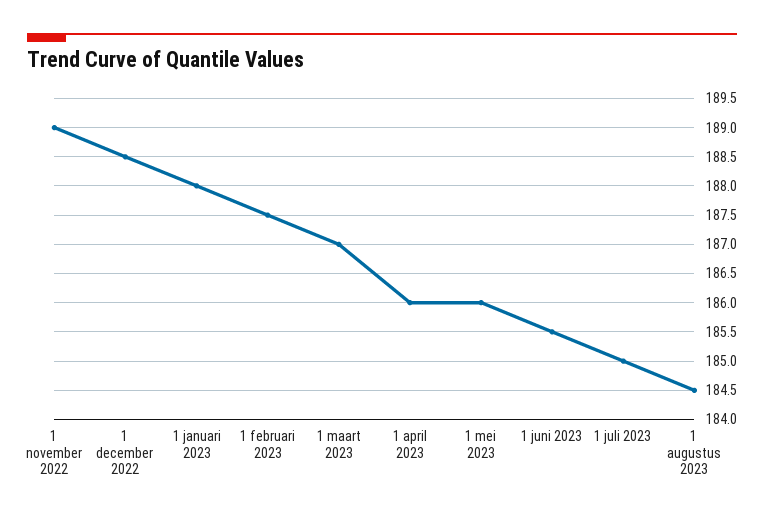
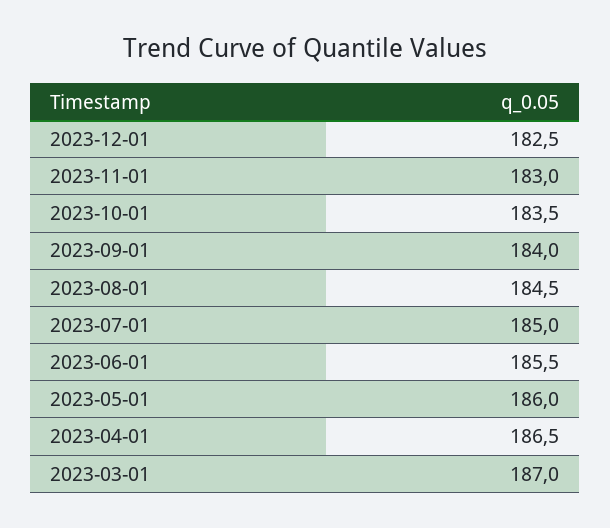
1 november 2022: 189 -> none
1 december 2022: 188.5 -> none
1 januari 2023: 188 -> none
1 februari 2023: 187.5 -> none
1 april 2023: 186 -> 186.5
2023-12-01: none -> 182.5
2023-11-01: none -> 183
2023-10-01: none -> 183.5
2023-09-01: none -> 184

